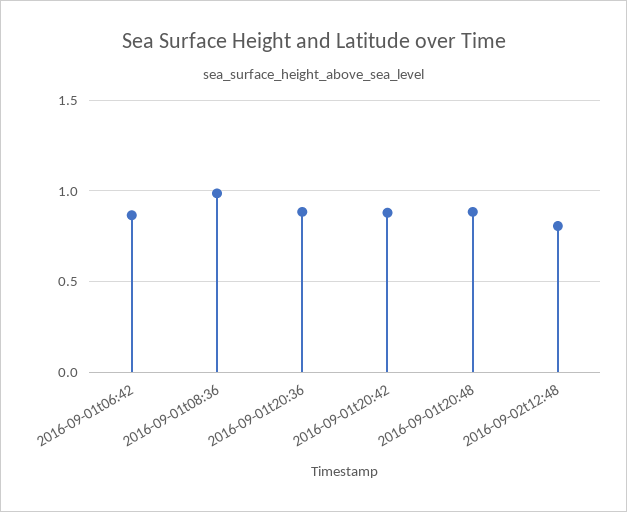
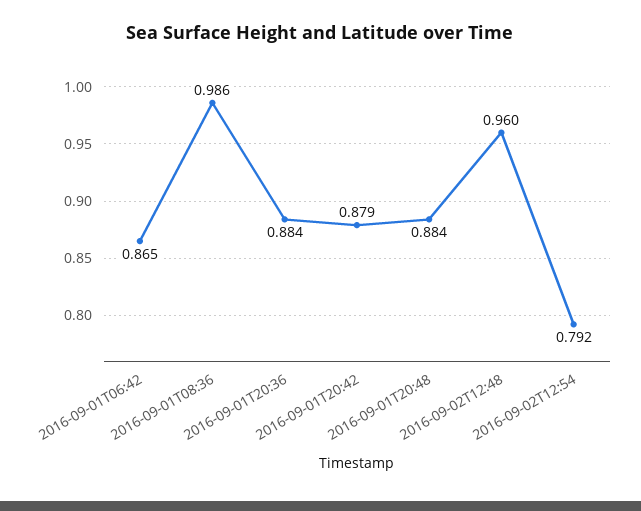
2016-09-02t12:48: 0.8 -> 0.96
2016-09-02T12:54: none -> 0.792

